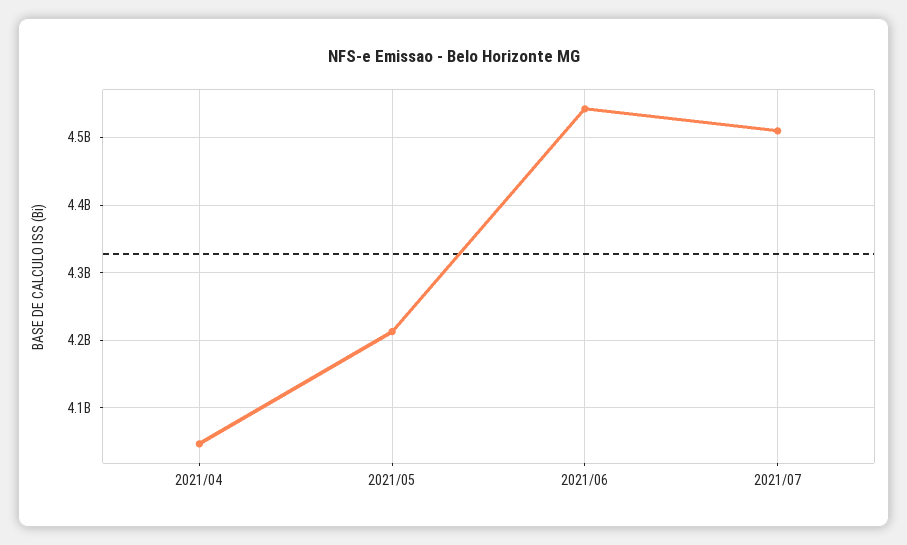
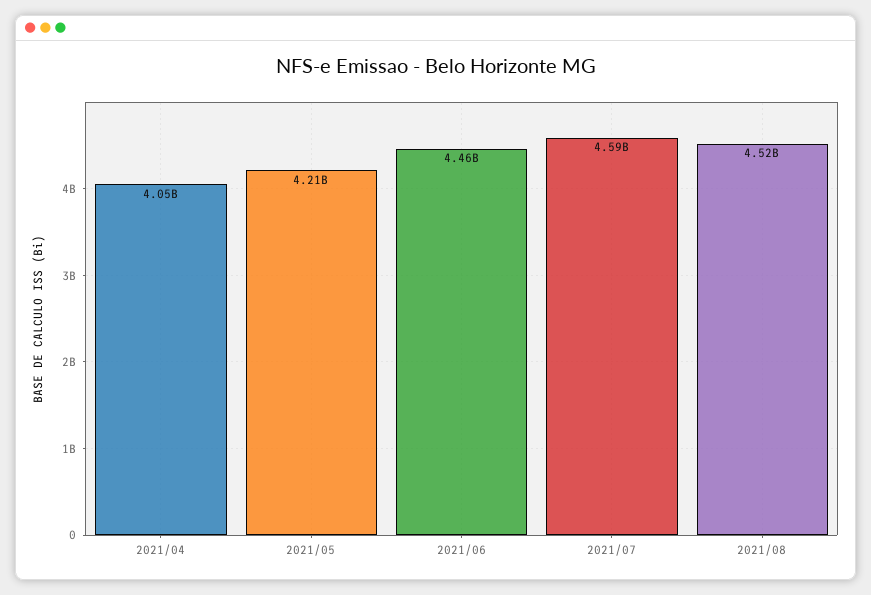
2021/06: 4540000000 -> 4460000000
2021/07: 4510000000 -> 4590000000
2021/08: none -> 4520000000

